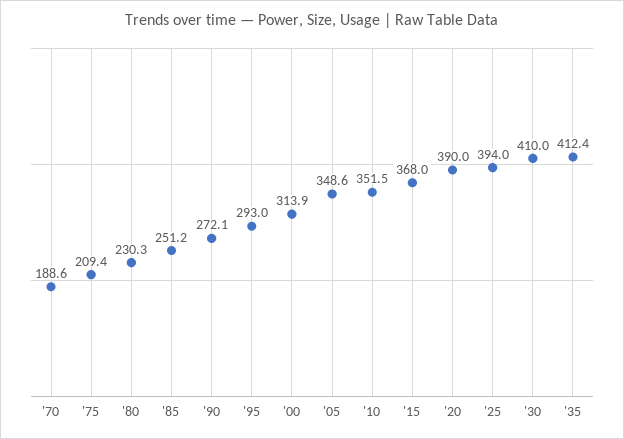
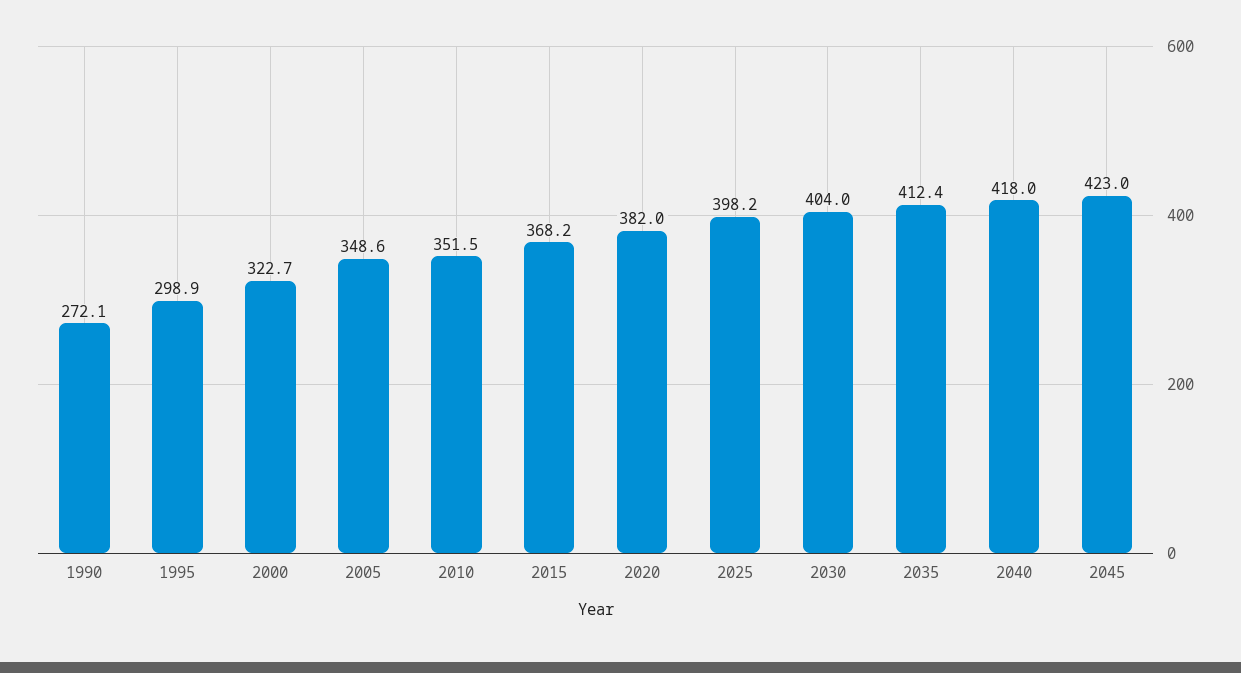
'70: 188.6 -> none
'75: 209.4 -> none
'80: 230.3 -> none
'85: 251.2 -> none
'95: 293 -> 298.9
'00: 313.9 -> 322.7
'15: 368 -> 368.2
'20: 390 -> 382
'25: 394 -> 398.2
'30: 410 -> 404
2040: none -> 418
2045: none -> 423

